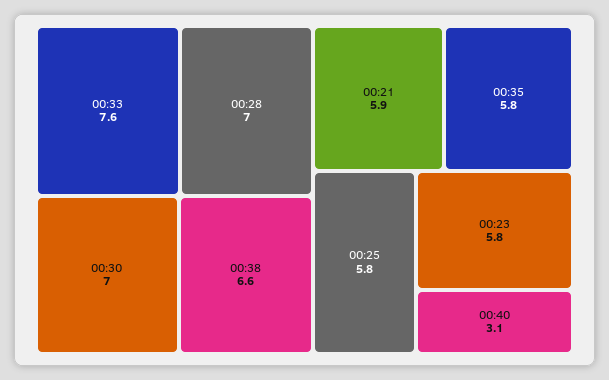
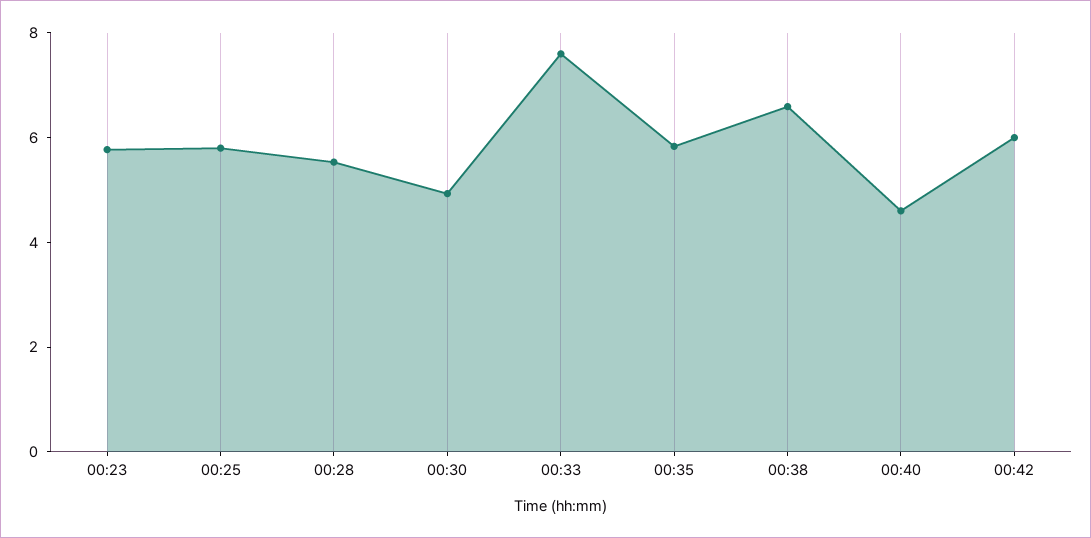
00:28: 7 -> 5.5
00:30: 7 -> 5
00:21: 5.9 -> none
00:40: 3.1 -> 4.5
00:42: none -> 6

